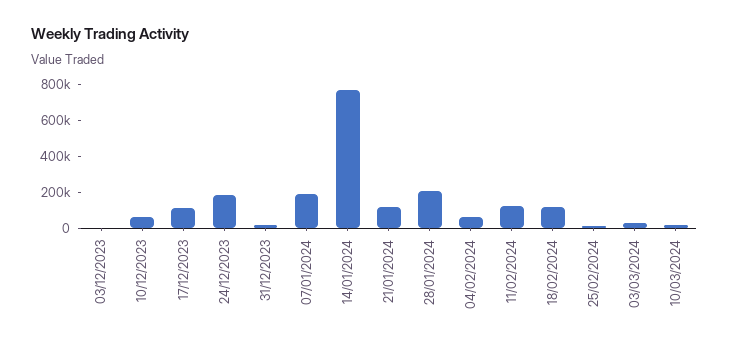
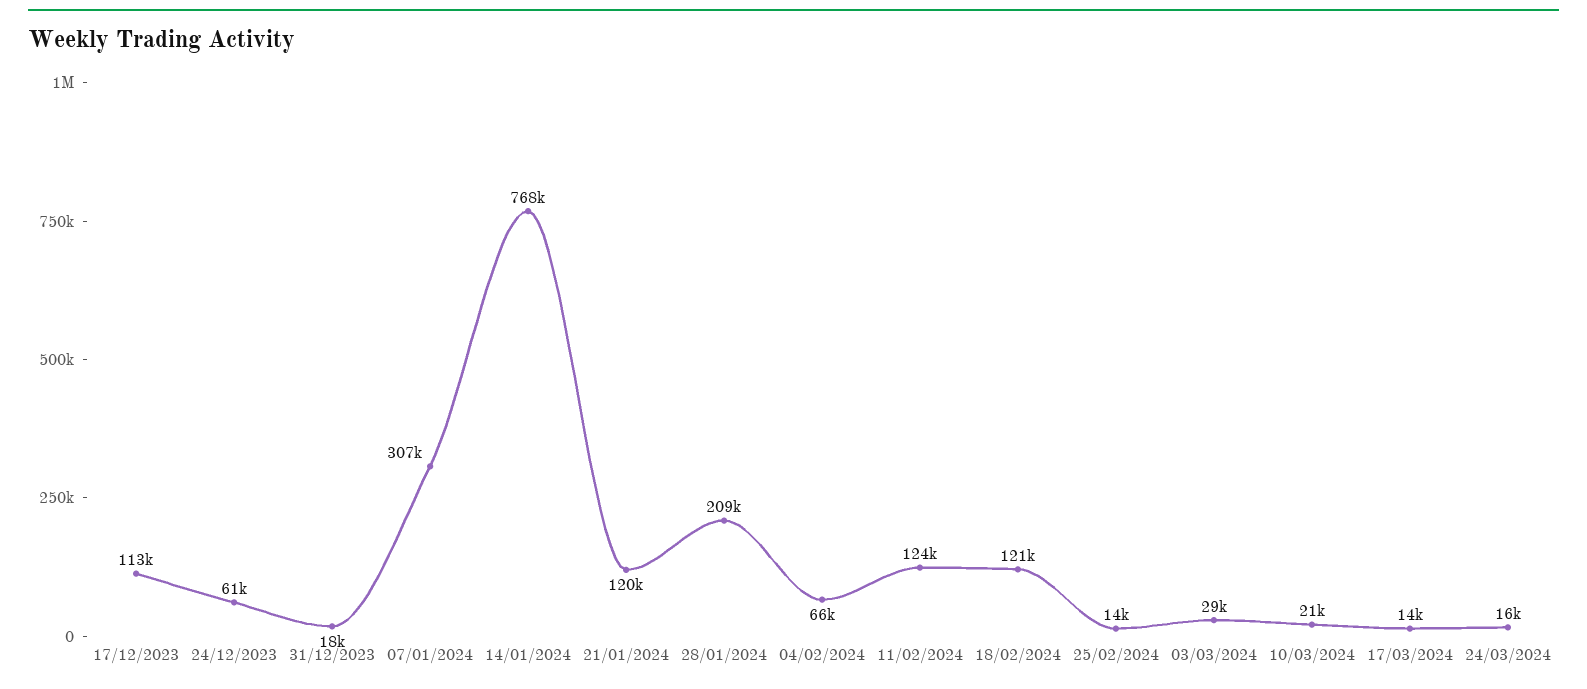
03/12/2023: 0 -> none
10/12/2023: 50000 -> none
24/12/2023: 200000 -> 61000
07/01/2024: 200000 -> 307000
17/03/2024: none -> 14000
24/03/2024: none -> 16000

